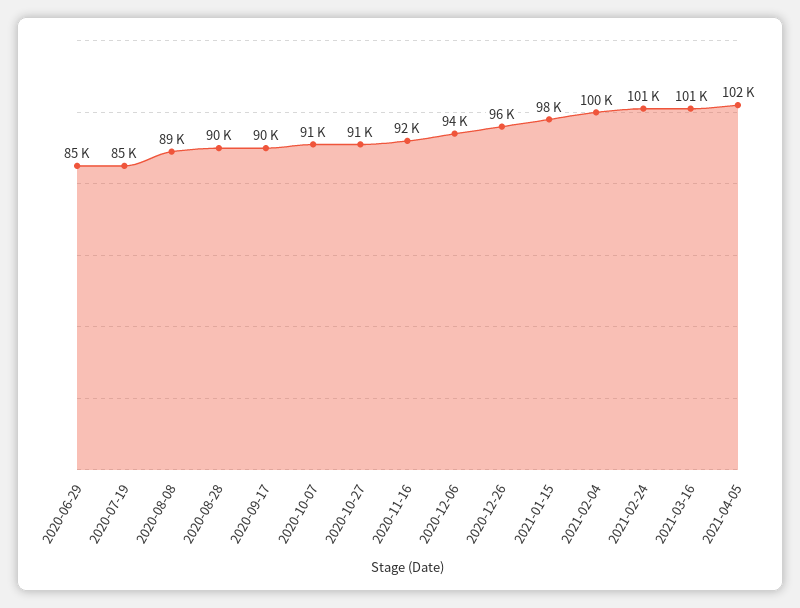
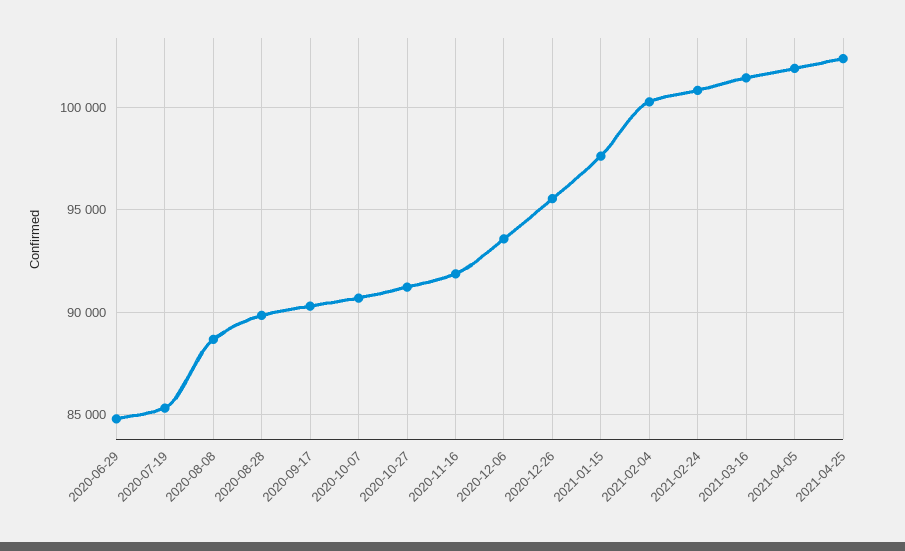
2021-04-25: none -> 102500

